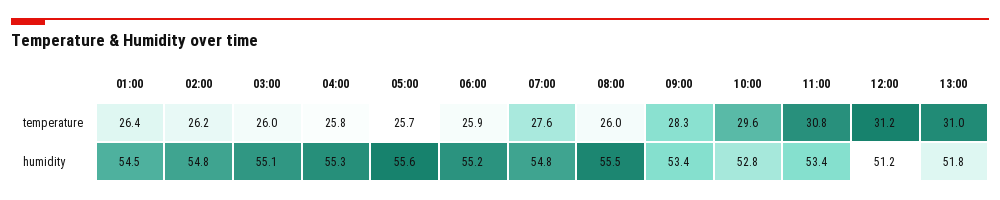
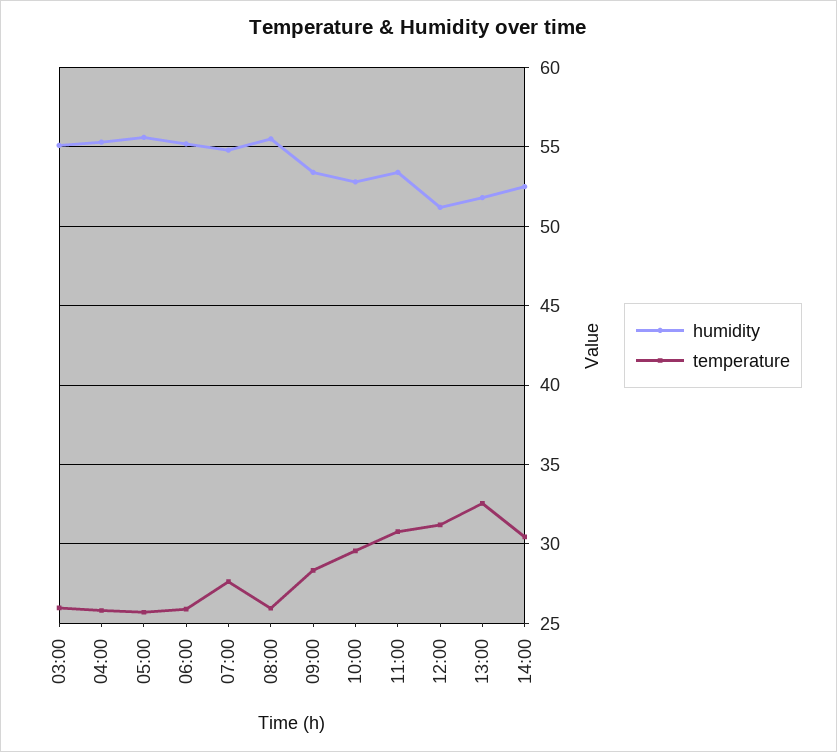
temperature, 01:00: 26.4 -> none
temperature, 02:00: 26.2 -> none
temperature, 13:00: 31 -> 32.5
humidity, 01:00: 54.5 -> none
humidity, 02:00: 54.8 -> none
humidity, 14:00: none -> 52.5
temperature, 14:00: none -> 30.5

